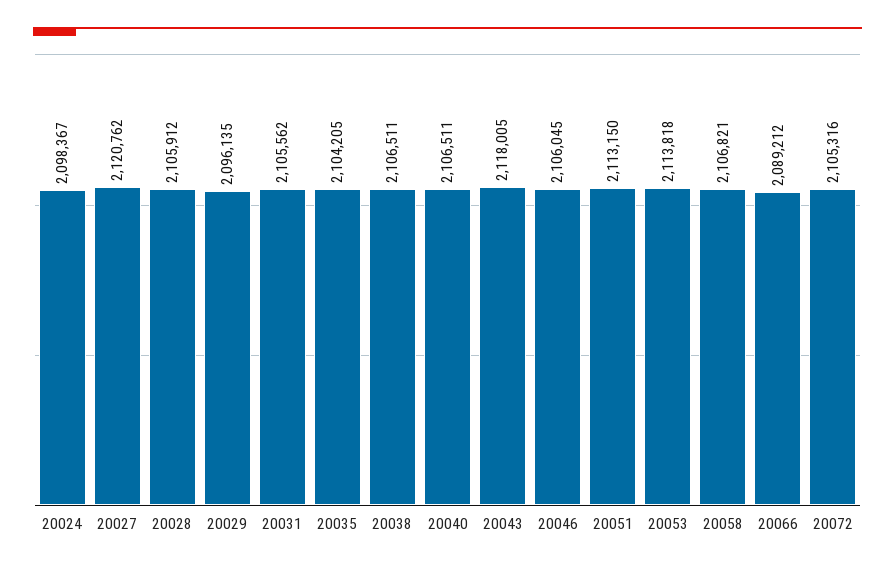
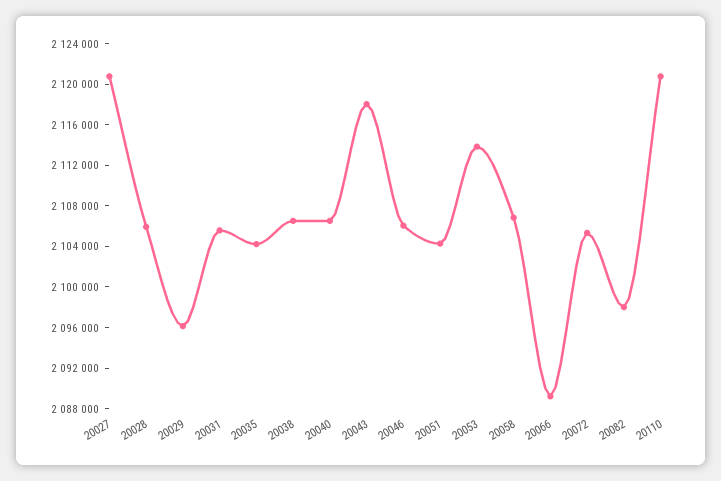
20024: 2098367 -> none
20051: 2113150 -> 2104000
20082: none -> 2098000
20110: none -> 2121000

